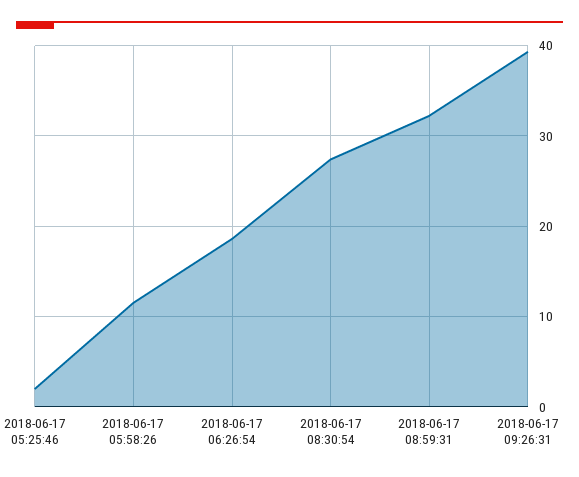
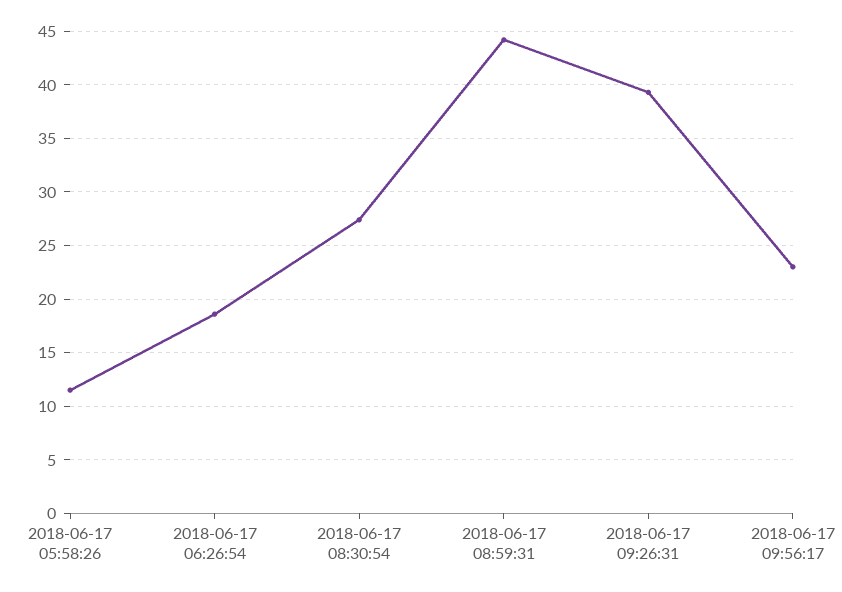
2018-06-17 05:25:46: 2 -> none
2018-06-17 08:59:31: 32 -> 44
2018-06-17 09:56:17: none -> 23

